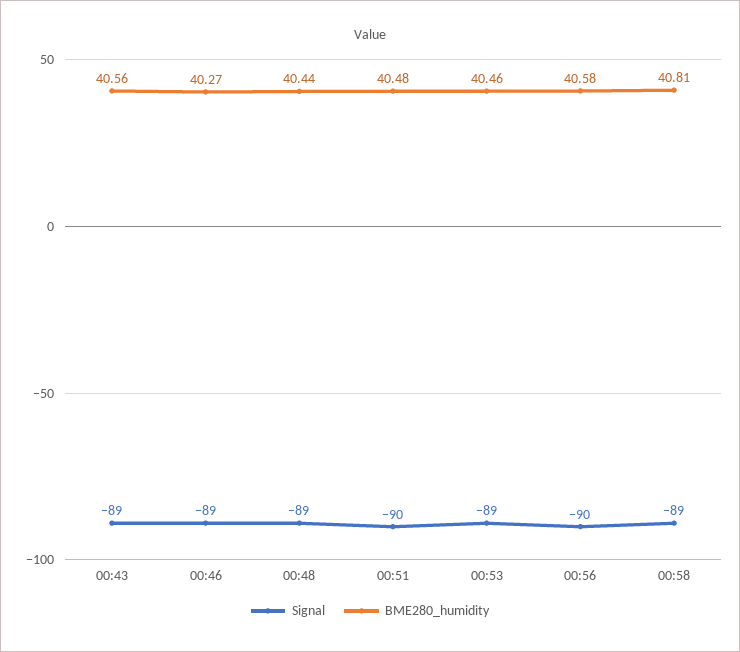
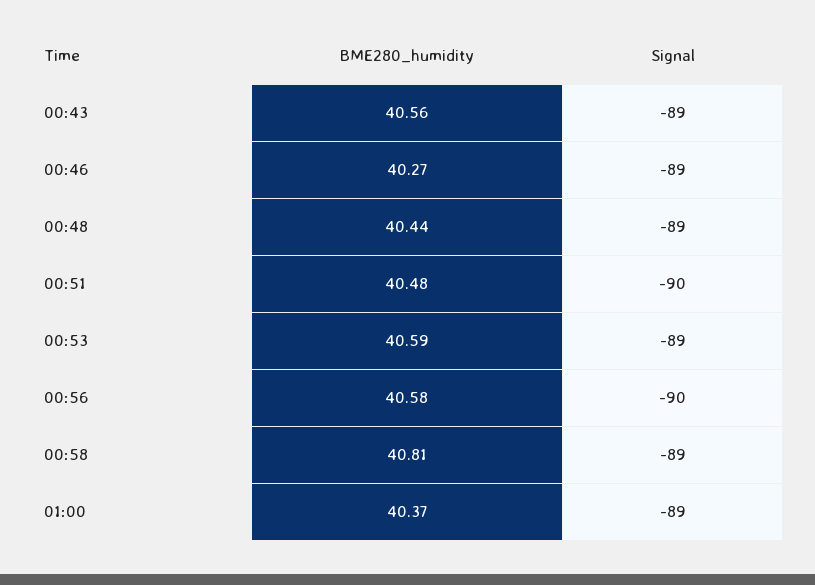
BME280_humidity, 00:53: 40.46 -> 40.59
BME280_humidity, 01:00: none -> 40.37
Signal, 01:00: none -> -89

